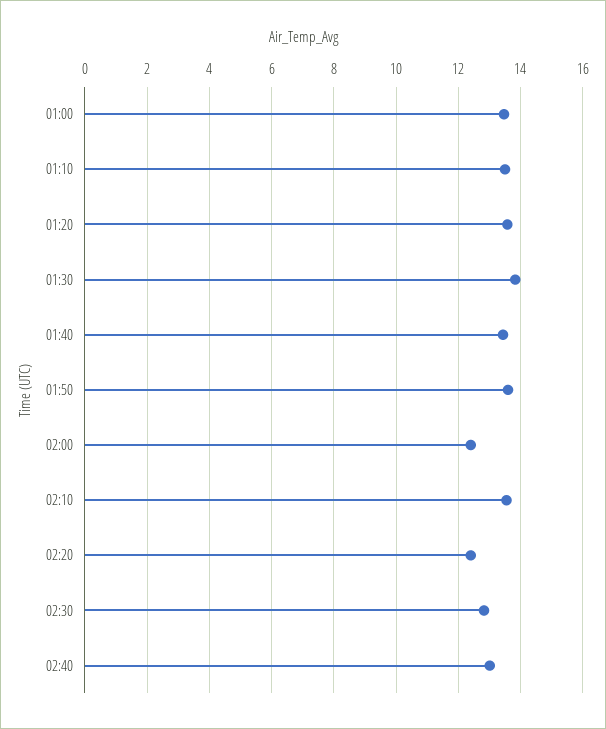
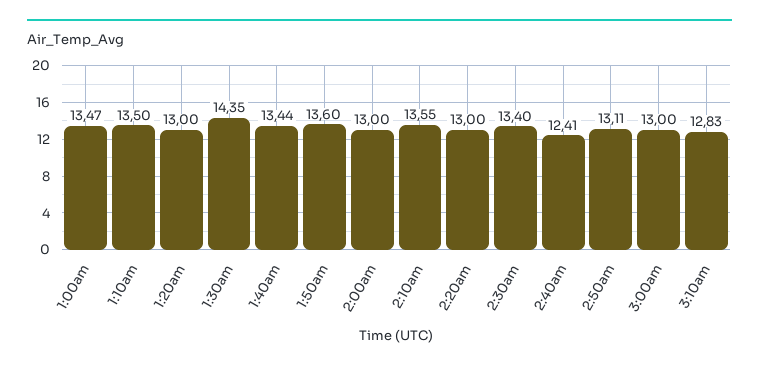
01:20: 13.6 -> 13
01:30: 13.8 -> 14.35
02:00: 12.4 -> 13
02:20: 12.4 -> 13
02:30: 12.8 -> 13.4
02:40: 13 -> 12.41
2:50am: none -> 13.11
3:00am: none -> 13
3:10am: none -> 12.83

